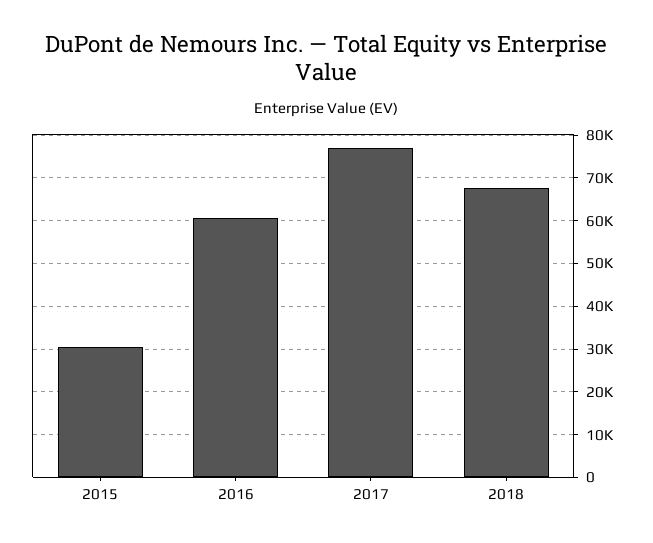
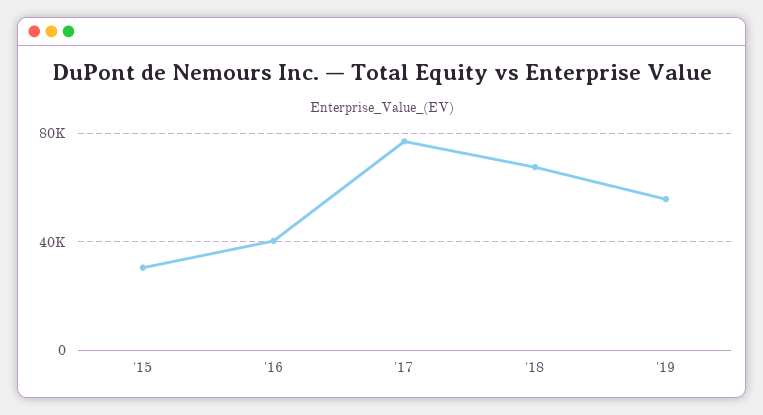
2016: 60000 -> 40000
'19: none -> 55000

